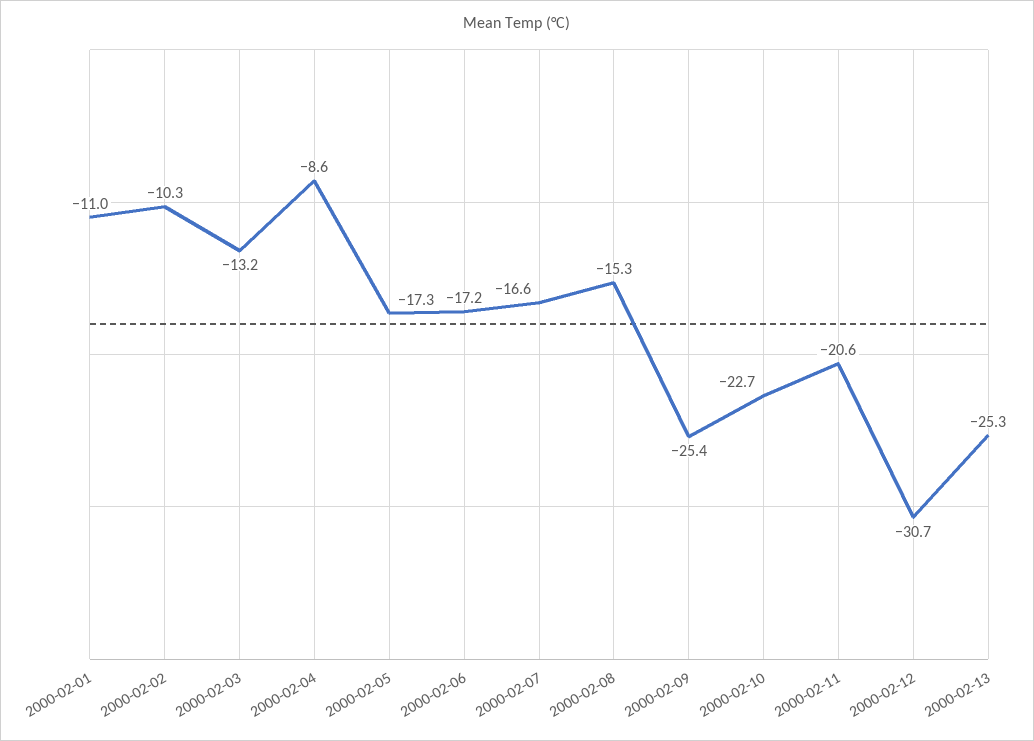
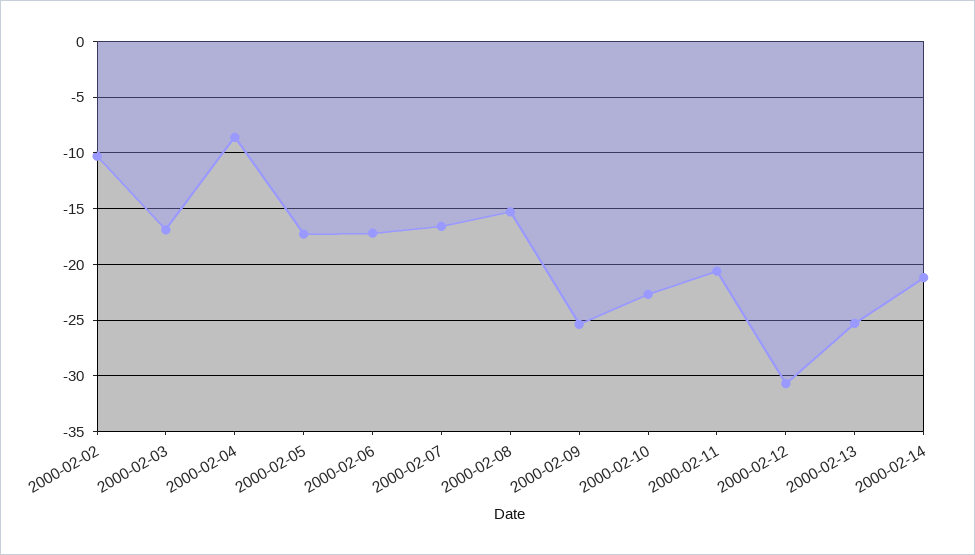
2000-02-01: -11 -> none
2000-02-03: -13.2 -> -17
2000-02-14: none -> -21

